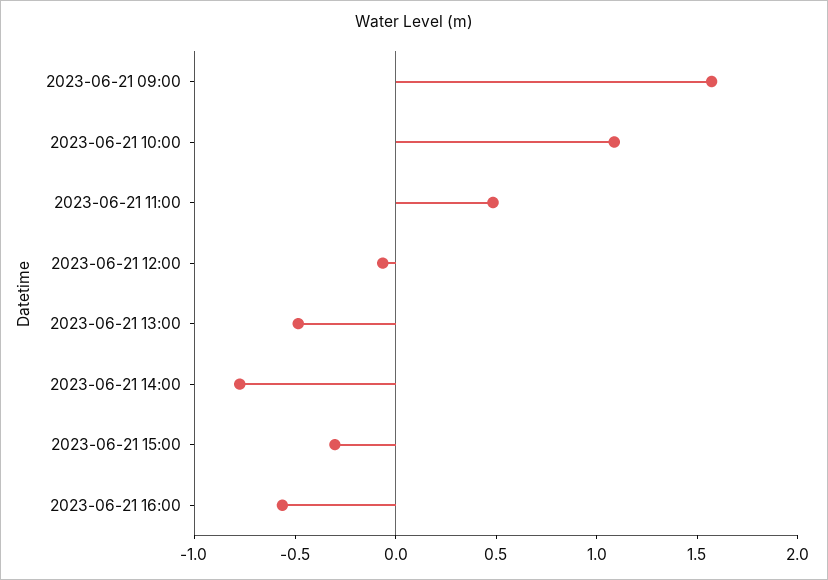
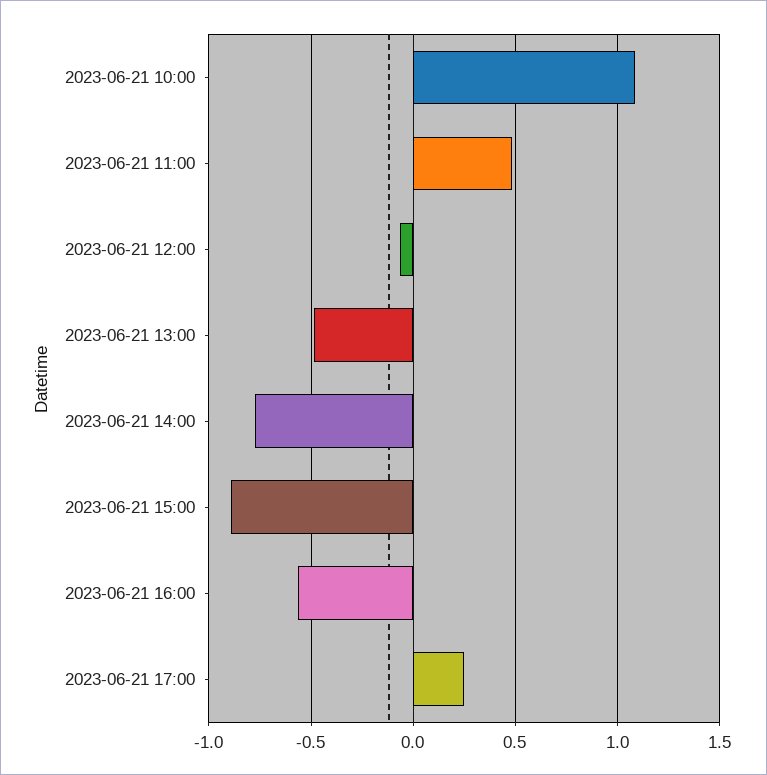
2023-06-21 09:00: 1.6 -> none
2023-06-21 15:00: -0.3 -> -0.9
2023-06-21 17:00: none -> 0.25

